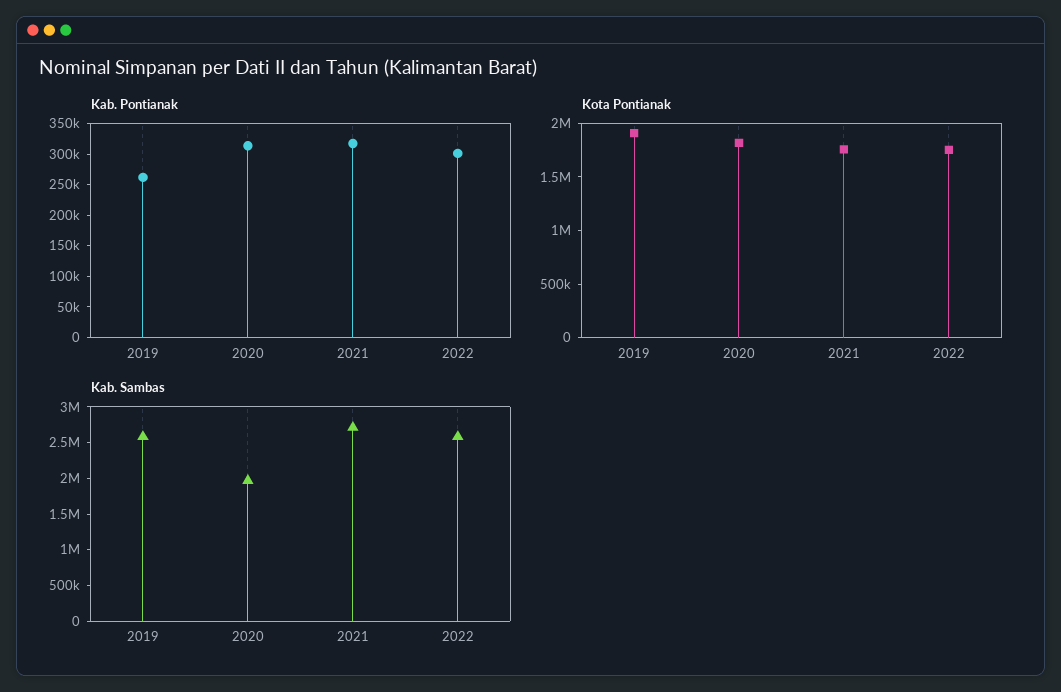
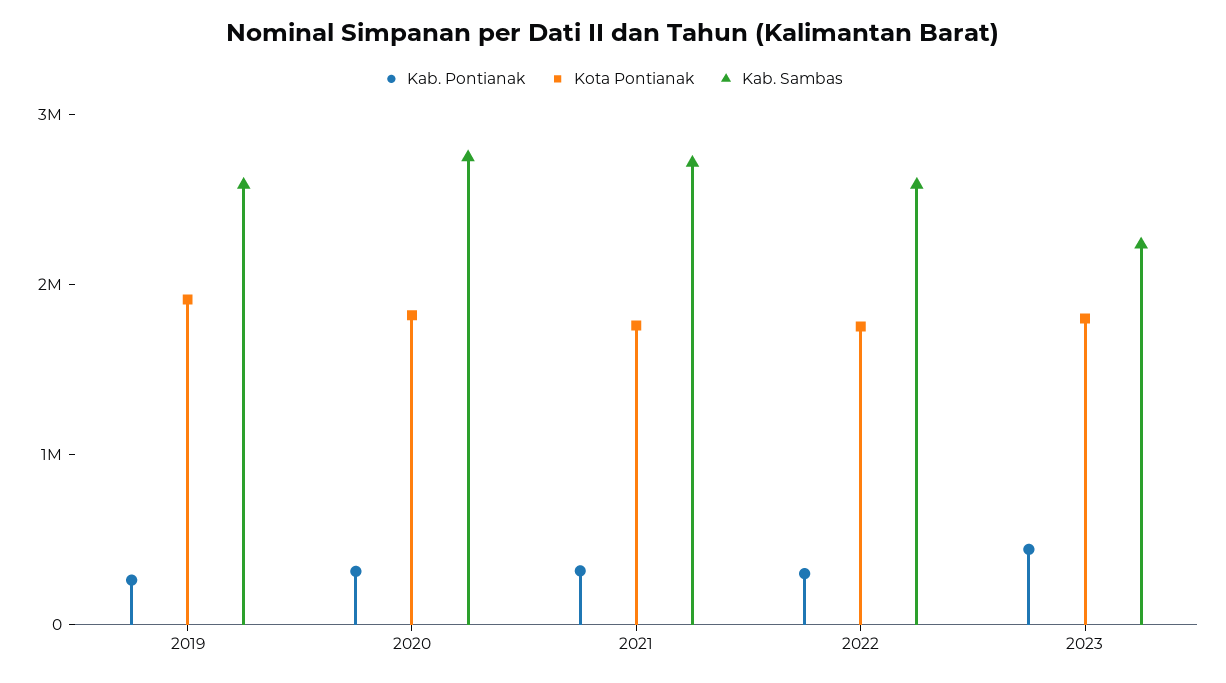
Kab. Sambas, 2020: 2000000 -> 2800000
Kab. Pontianak, 2023: none -> 400000
Kota Pontianak, 2023: none -> 1800000
Kab. Sambas, 2023: none -> 2200000

